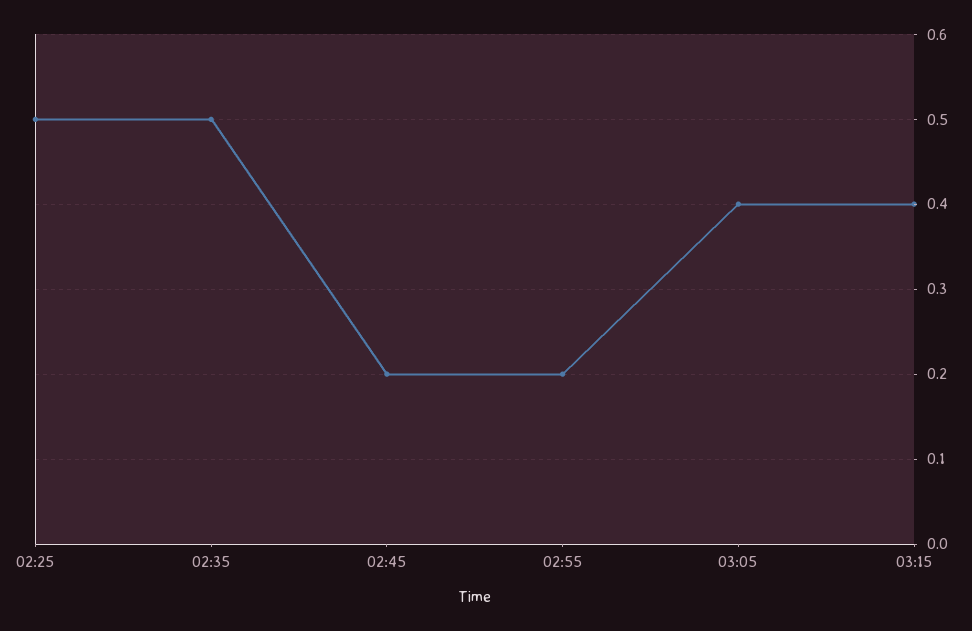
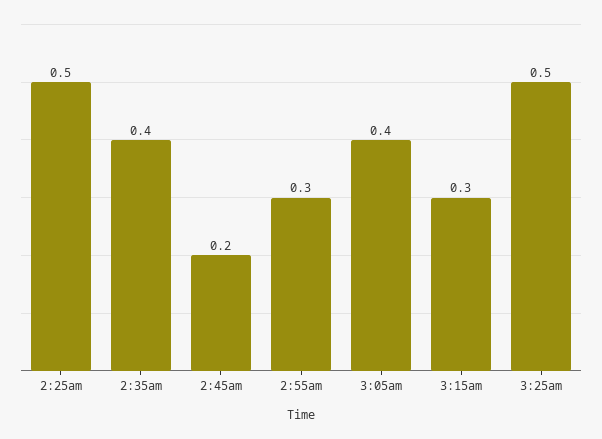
02:35: 0.5 -> 0.4
02:55: 0.2 -> 0.3
03:15: 0.4 -> 0.3
3:25am: none -> 0.5

